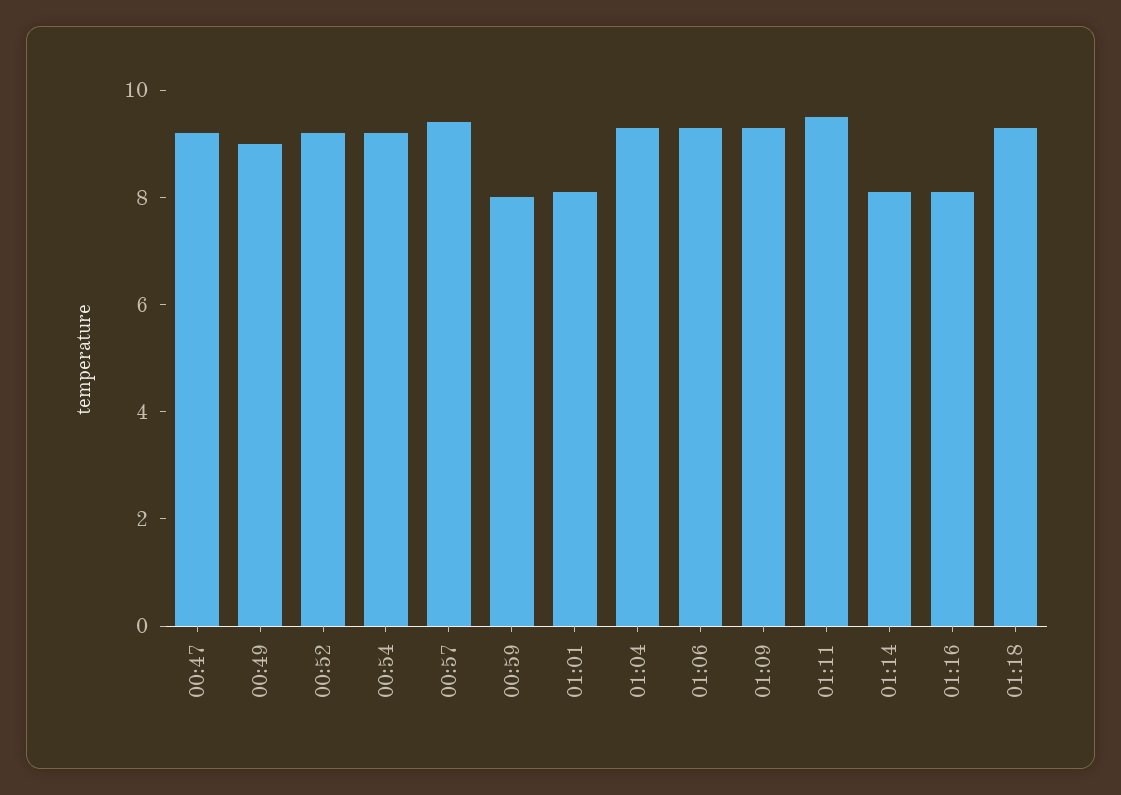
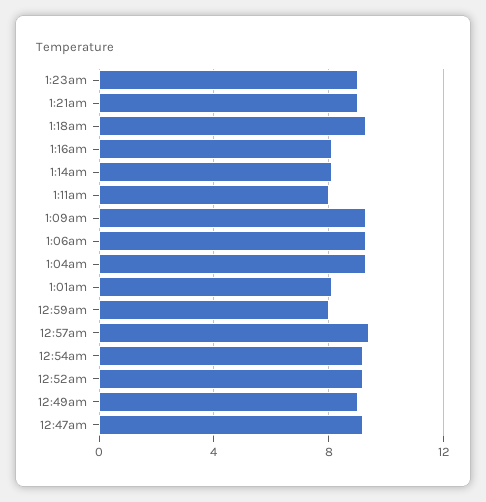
01:11: 9.5 -> 8
1:23am: none -> 9
1:21am: none -> 9

